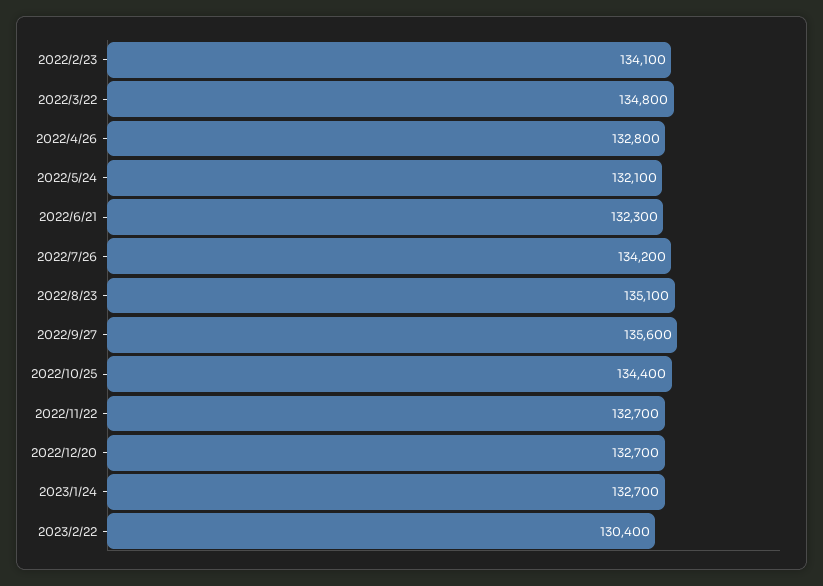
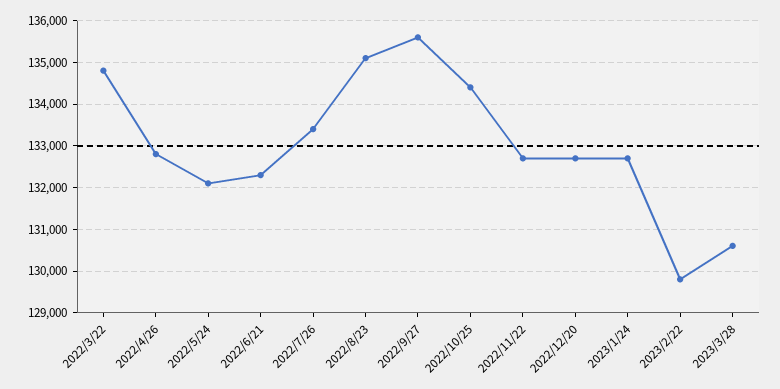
2022/2/23: 134100 -> none
2022/7/26: 134200 -> 133400
2023/2/22: 130400 -> 129800
2023/3/28: none -> 130600

